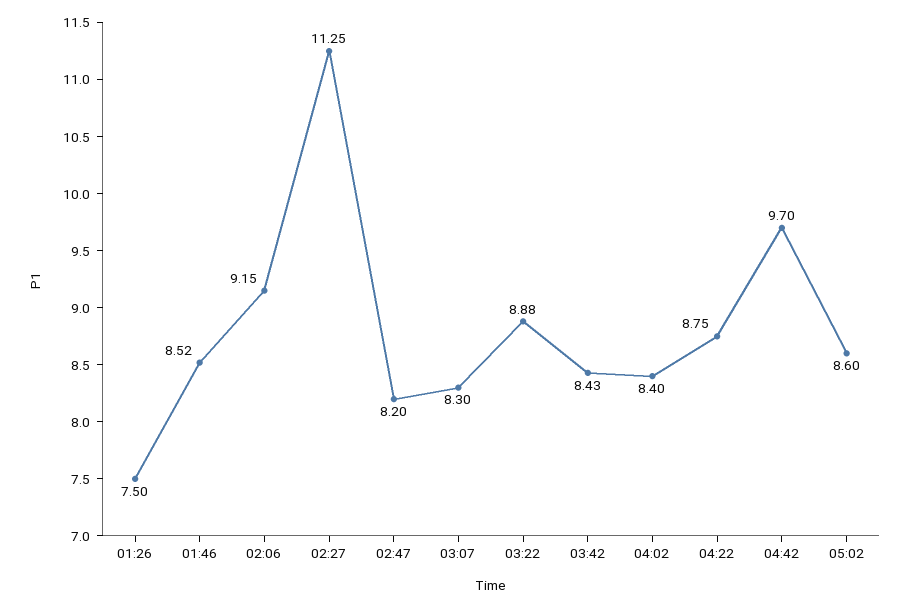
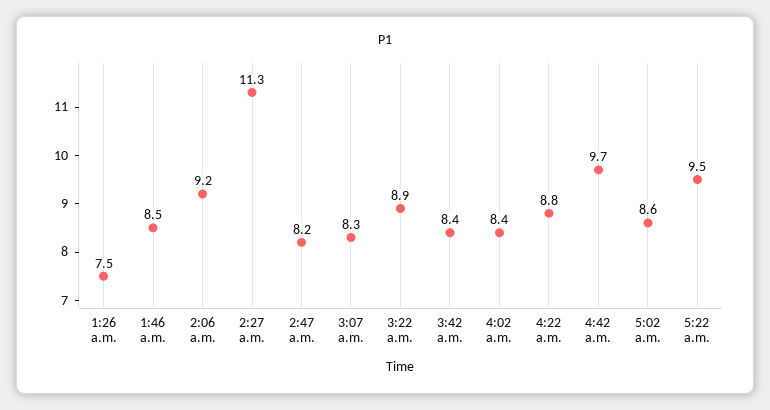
5:22 a.m.: none -> 9.5

